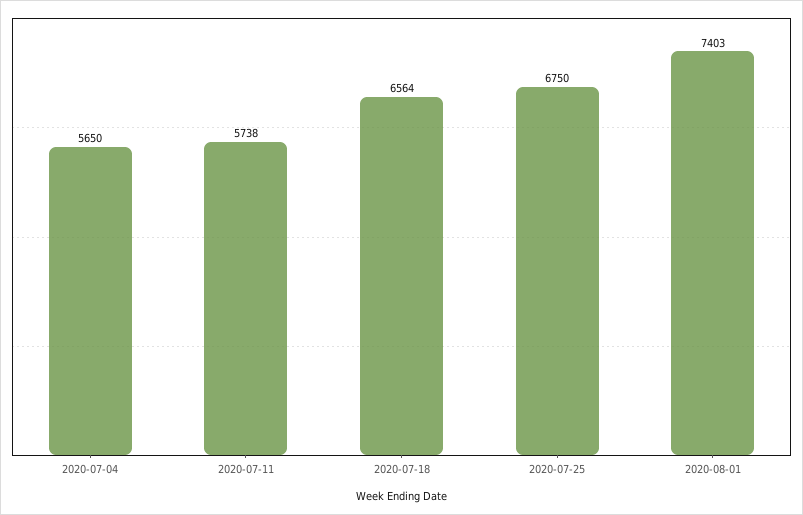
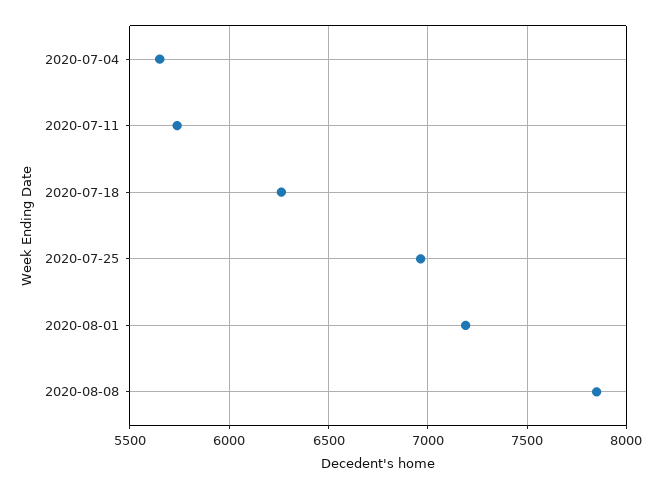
2020-07-18: 6564 -> 6250
2020-07-25: 6750 -> 6950
2020-08-01: 7403 -> 7200
2020-08-08: none -> 7850

